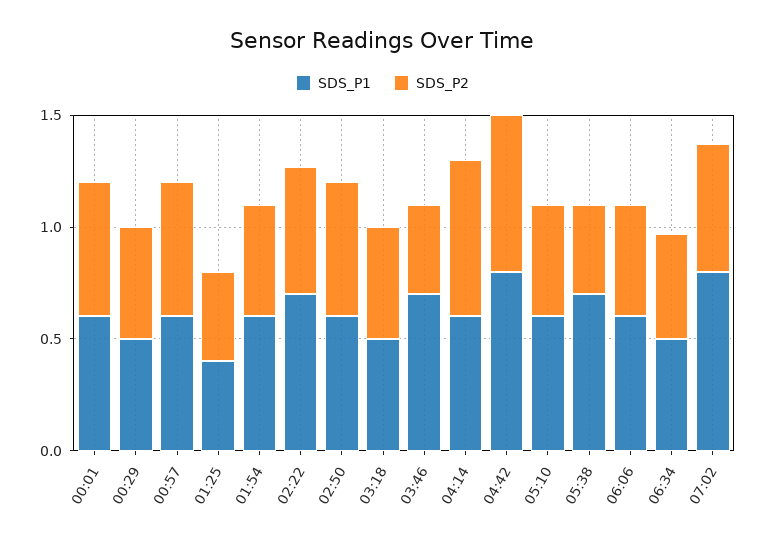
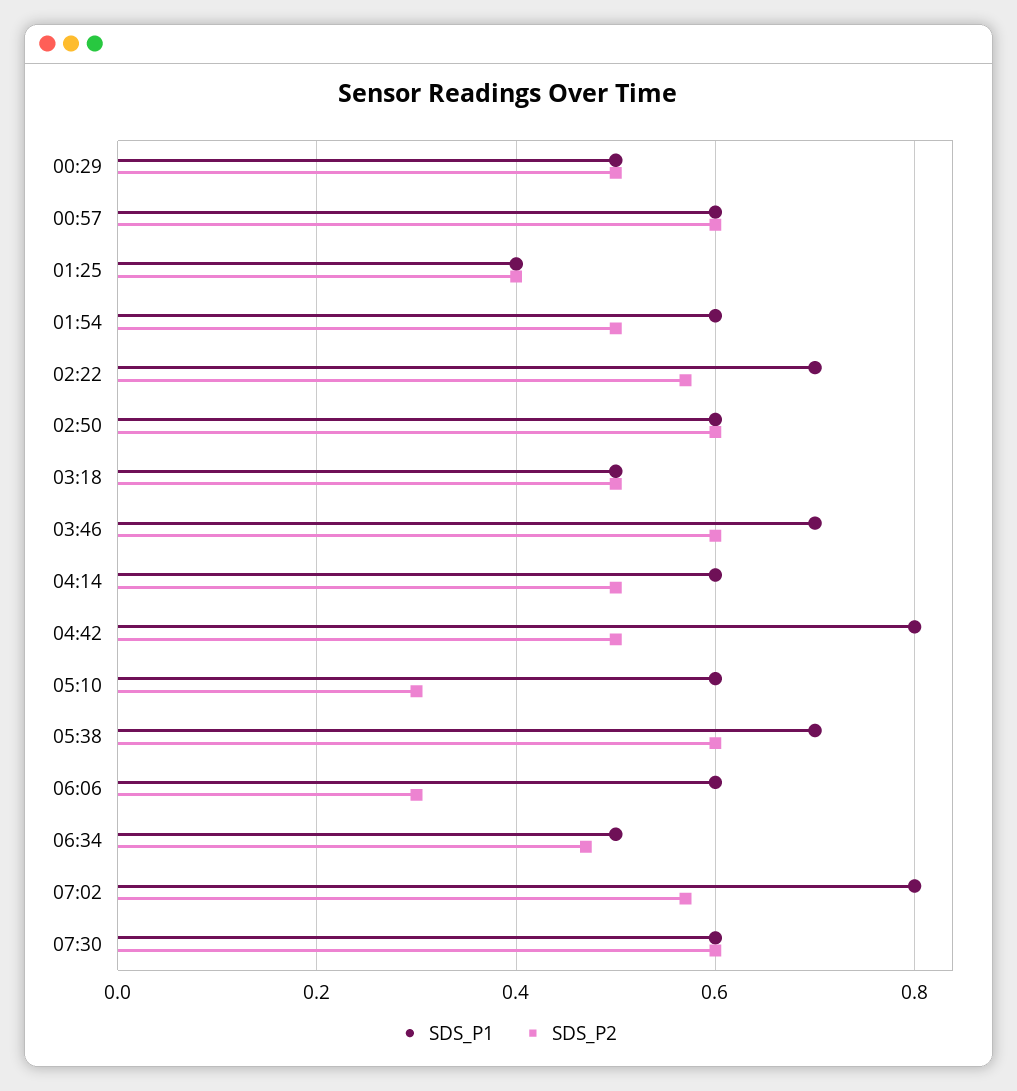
SDS_P1, 00:01: 0.6 -> none
SDS_P2, 00:01: 0.6 -> none
SDS_P2, 03:46: 0.4 -> 0.6
SDS_P2, 04:14: 0.7 -> 0.5
SDS_P2, 04:42: 0.7 -> 0.5
SDS_P2, 05:10: 0.5 -> 0.3
SDS_P2, 05:38: 0.4 -> 0.6
SDS_P2, 06:06: 0.5 -> 0.3
SDS_P1, 07:30: none -> 0.6
SDS_P2, 07:30: none -> 0.6

